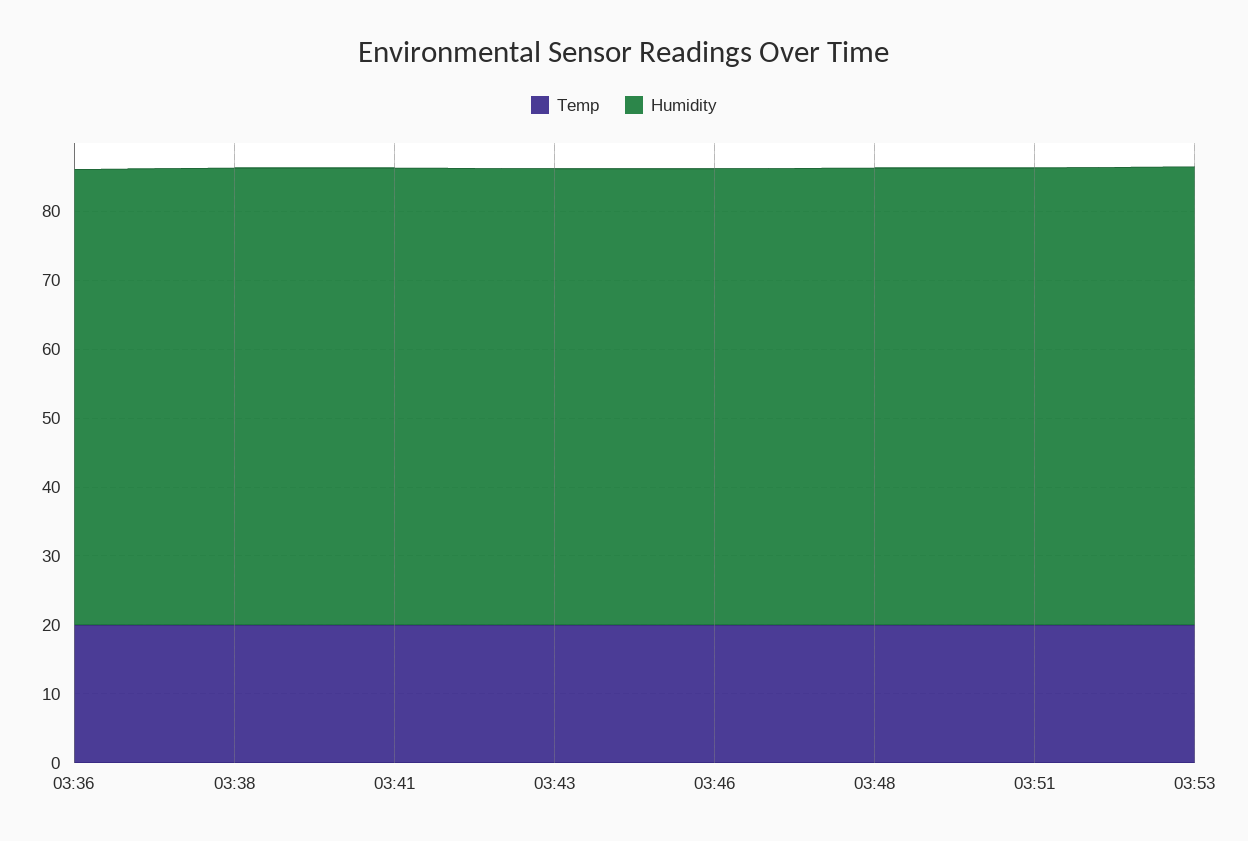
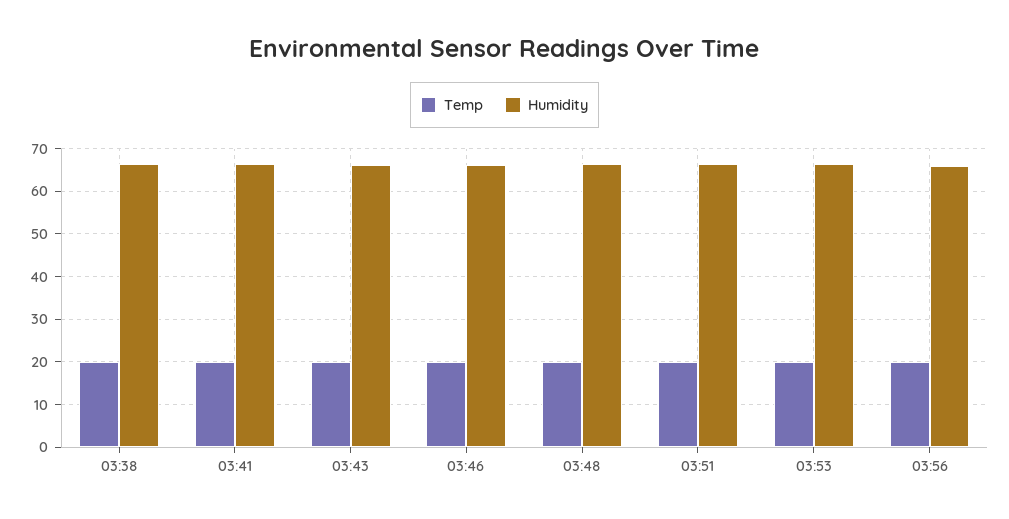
Temp, 03:36: 20 -> none
Humidity, 03:36: 66 -> none
Temp, 03:56: none -> 20
Humidity, 03:56: none -> 66

